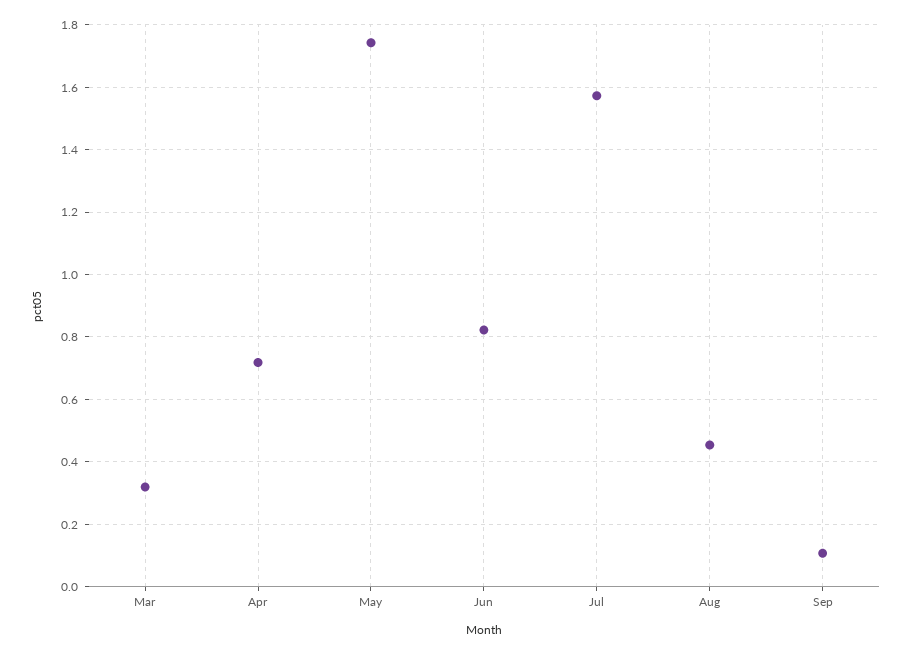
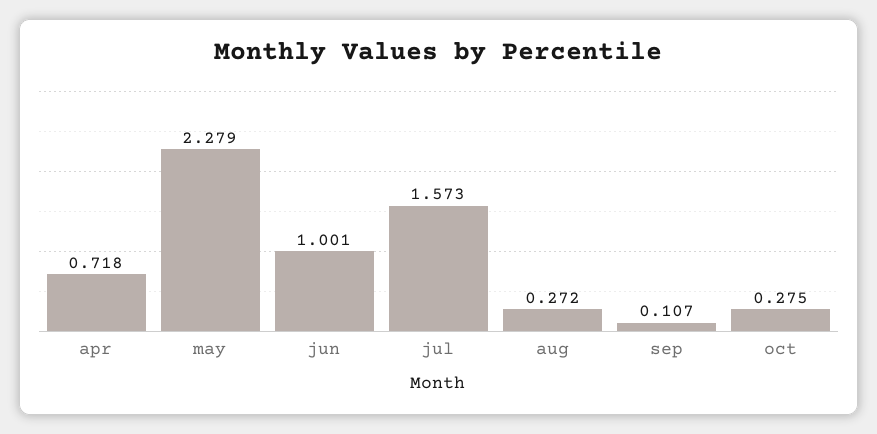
Mar: 0.32 -> none
May: 1.74 -> 2.279
Jun: 0.82 -> 1.001
Aug: 0.46 -> 0.272
oct: none -> 0.275

